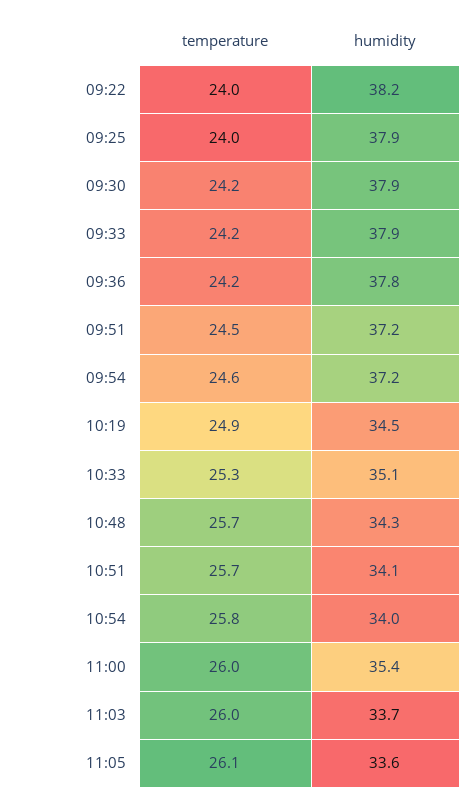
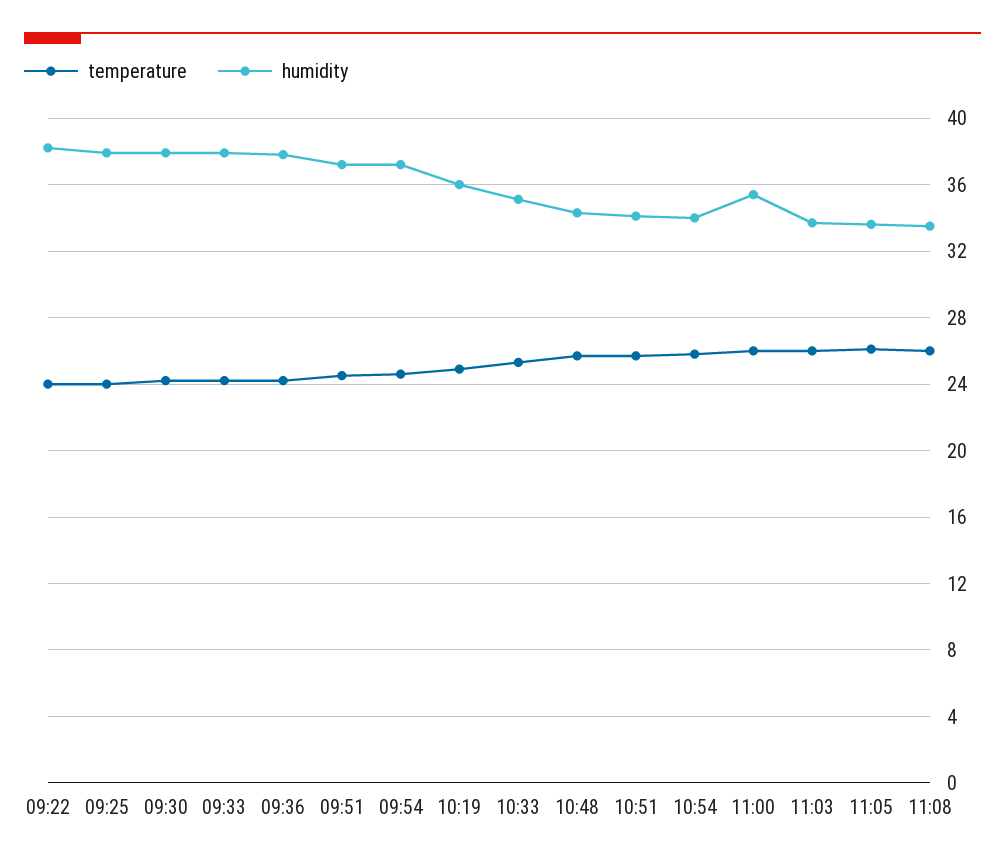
humidity, 10:19: 34.5 -> 36
temperature, 11:08: none -> 26
humidity, 11:08: none -> 33.5

